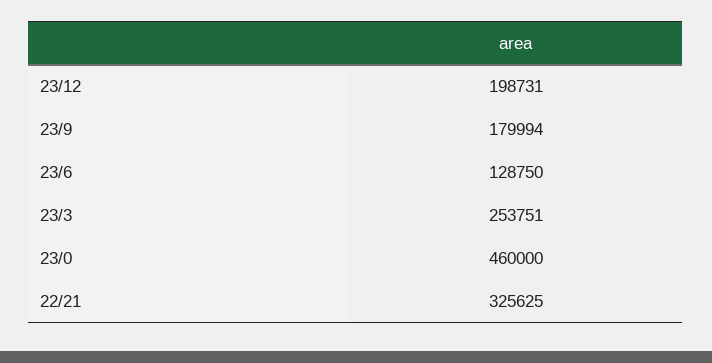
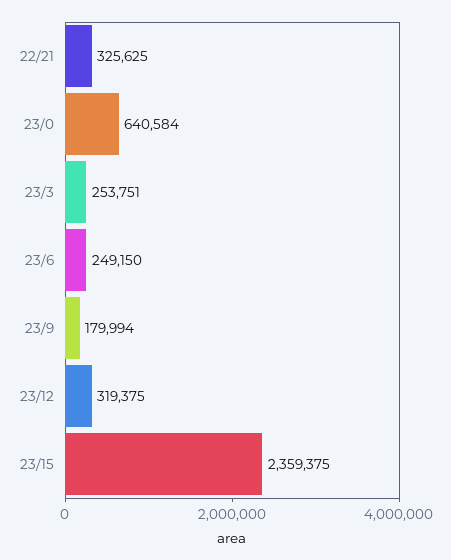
23/12: 198731 -> 319375
23/6: 128750 -> 249150
23/0: 460000 -> 640584
23/15: none -> 2359375

